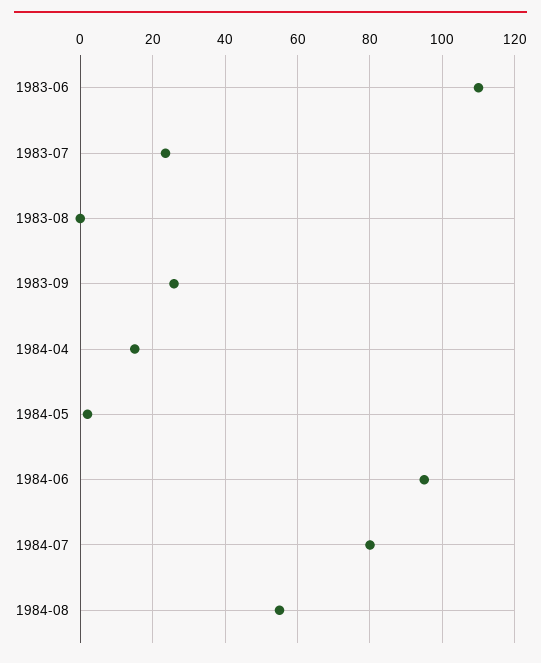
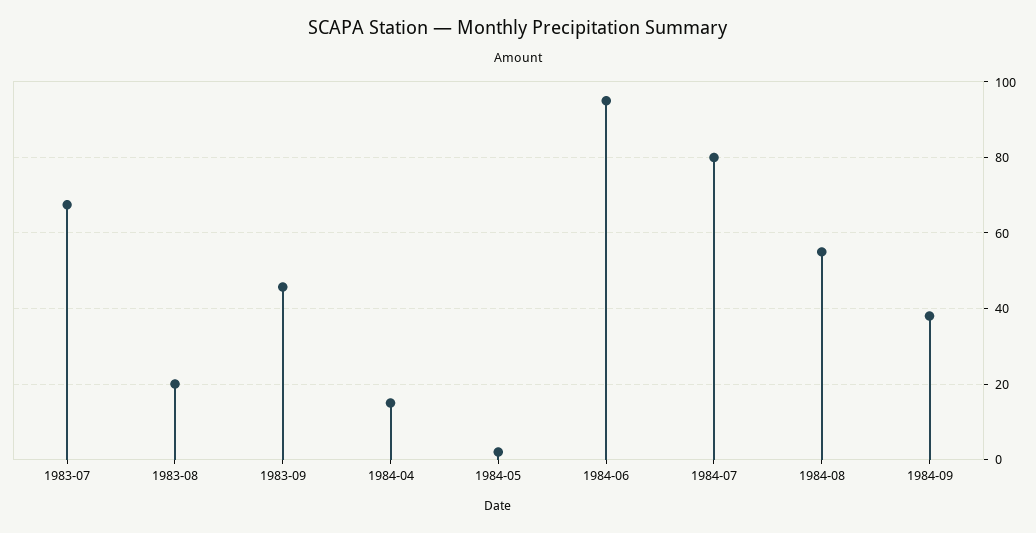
1983-06: 110 -> none
1983-07: 24 -> 68
1983-08: 0 -> 20
1983-09: 26 -> 46
1984-09: none -> 38

